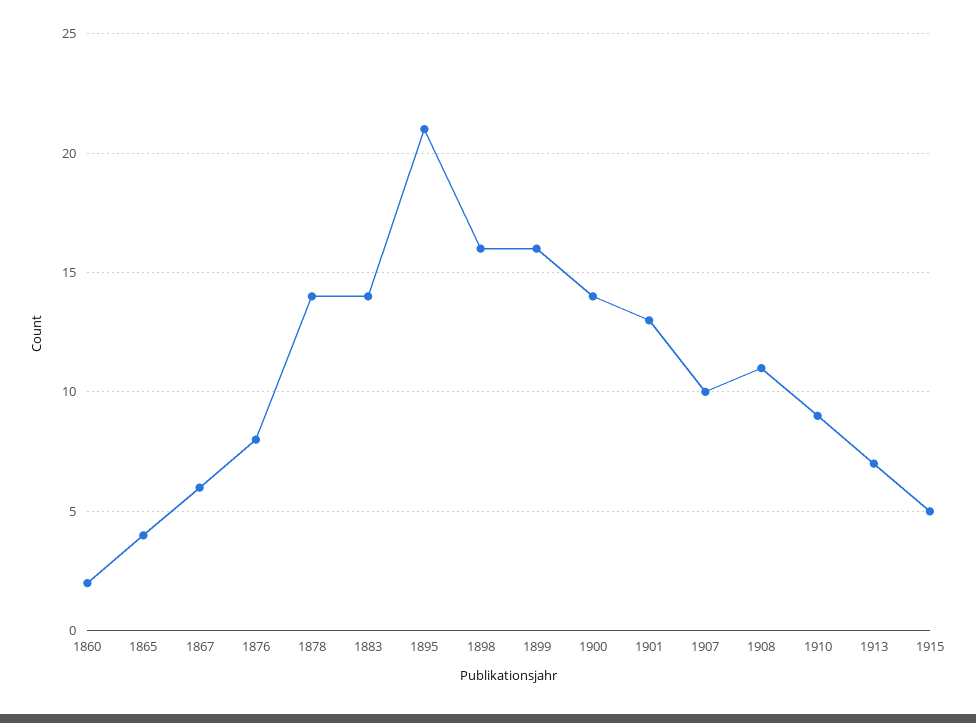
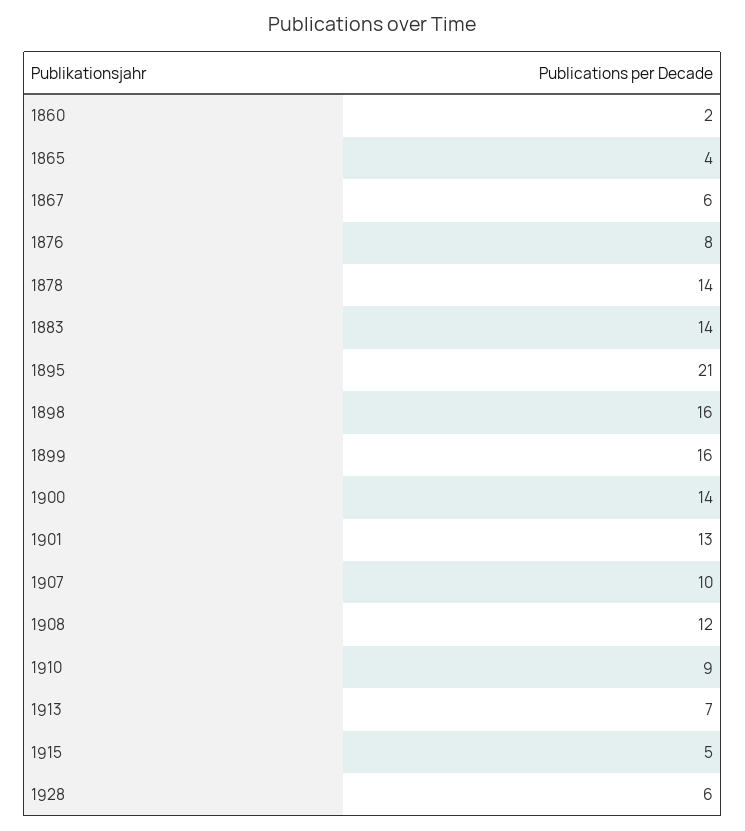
1908: 11 -> 12
1928: none -> 6

